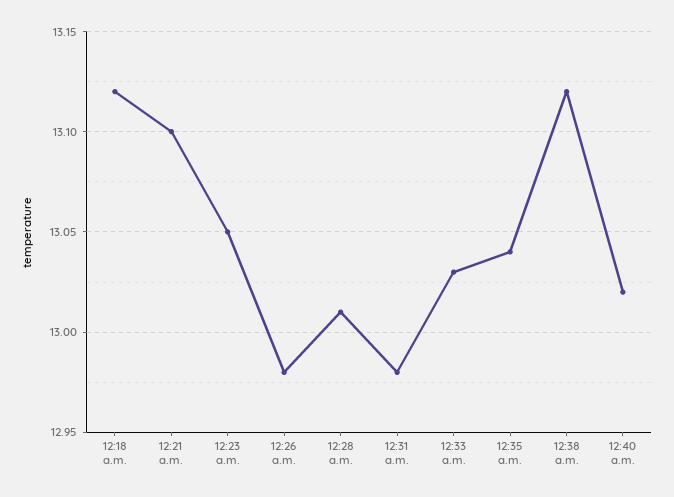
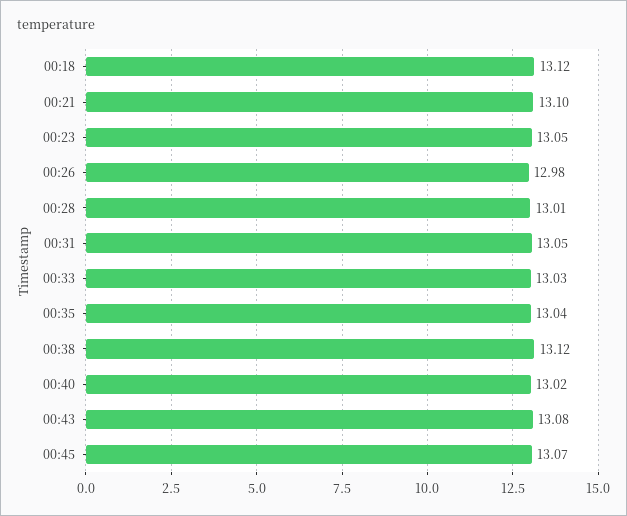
12:31 a.m.: 12.98 -> 13.05
00:43: none -> 13.08
00:45: none -> 13.07

